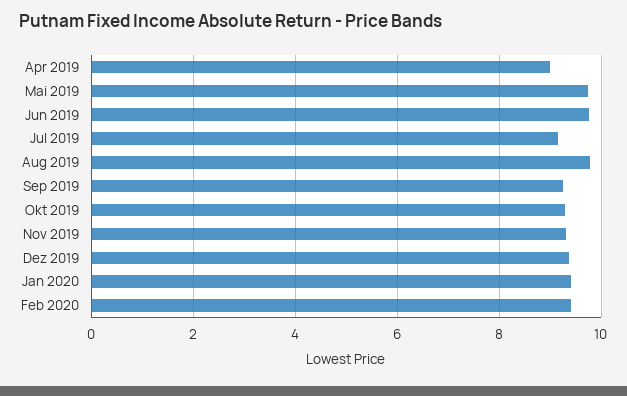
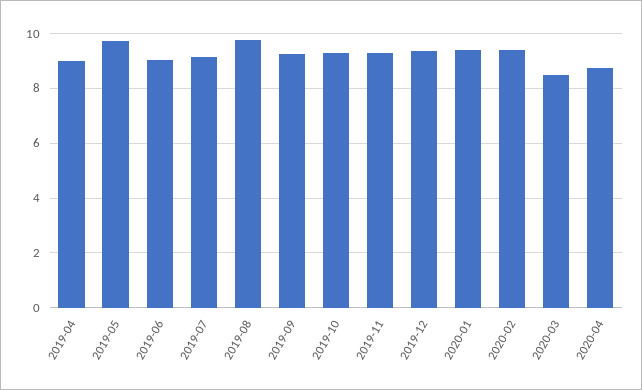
Jun 2019: 9.8 -> 9
2020-03: none -> 8.5
2020-04: none -> 8.75

